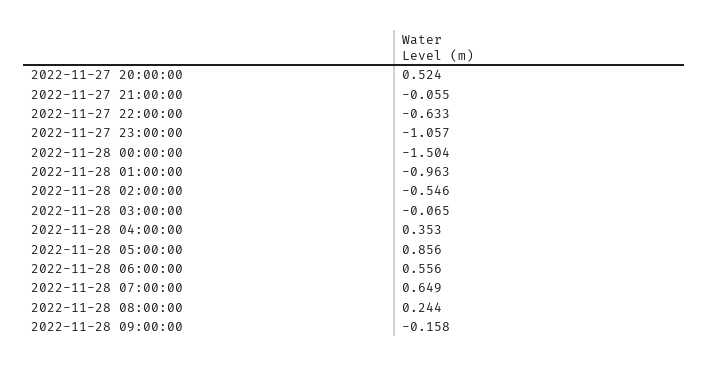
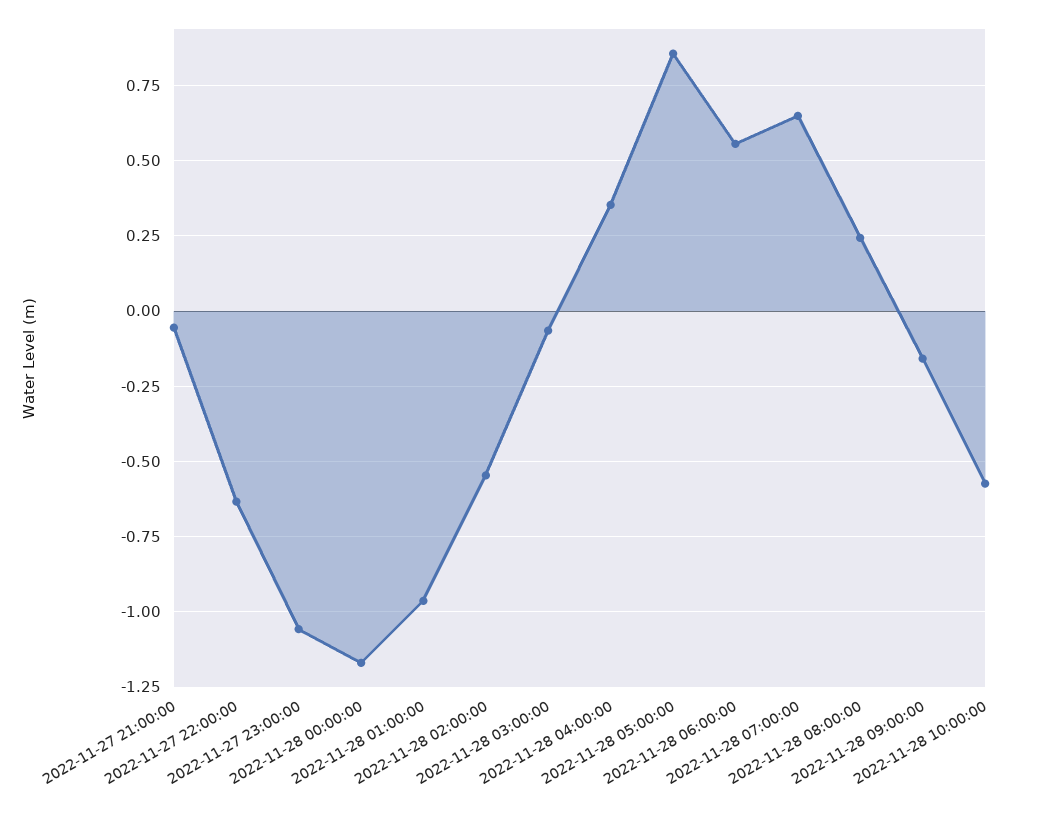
2022-11-27 20:00:00: 0.524 -> none
2022-11-28 00:00:00: -1.504 -> -1.175
2022-11-28 10:00:00: none -> -0.575

